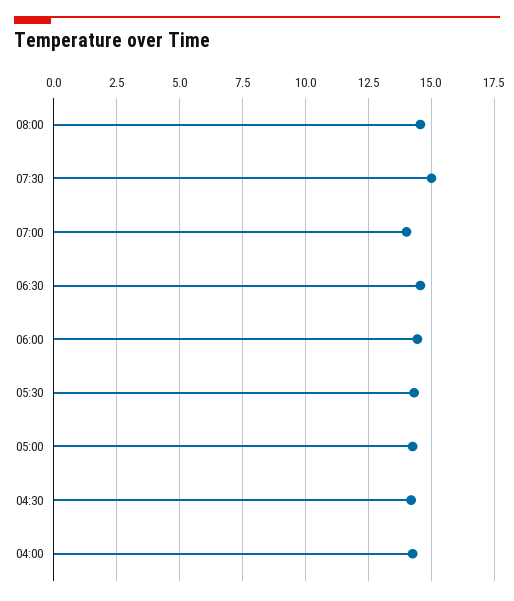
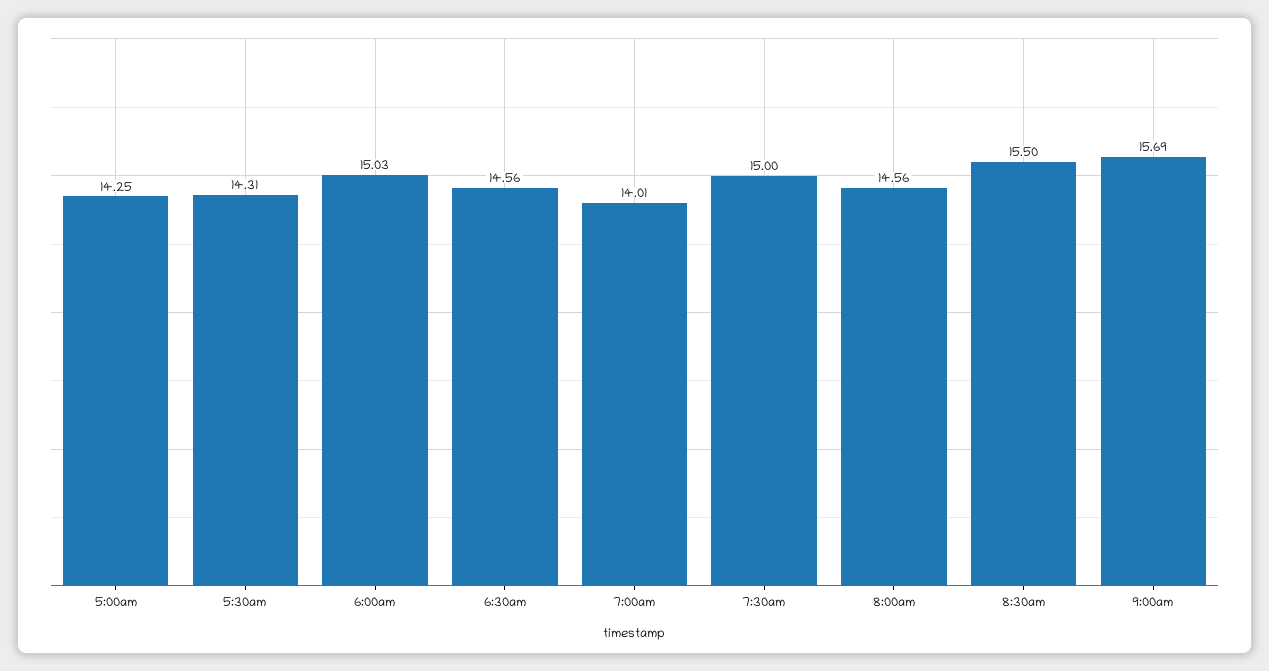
06:00: 14.5 -> 15.03
04:30: 14.25 -> none
04:00: 14.25 -> none
8:30am: none -> 15.5
9:00am: none -> 15.69

